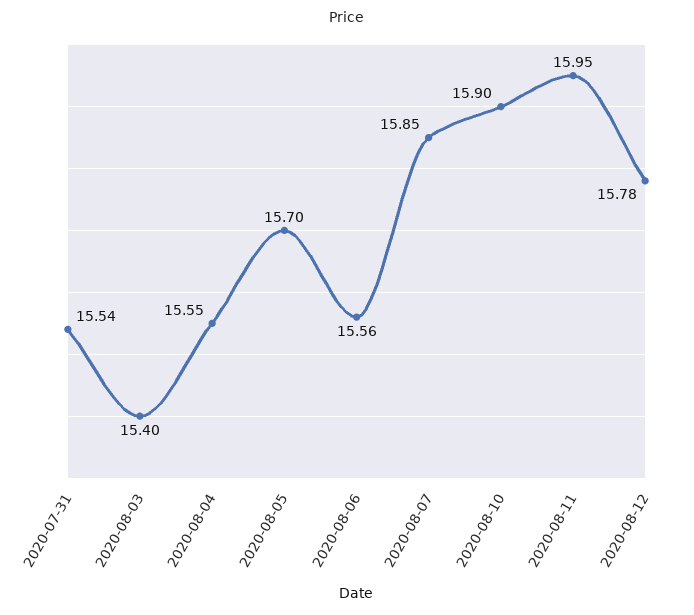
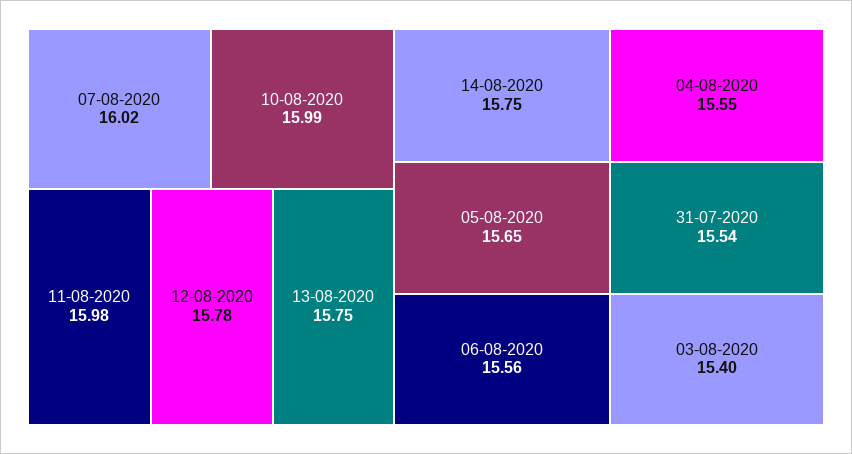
2020-08-05: 15.7 -> 15.65
2020-08-07: 15.85 -> 16.02
2020-08-10: 15.9 -> 15.99
2020-08-11: 15.95 -> 15.98
13-08-2020: none -> 15.75
14-08-2020: none -> 15.75

